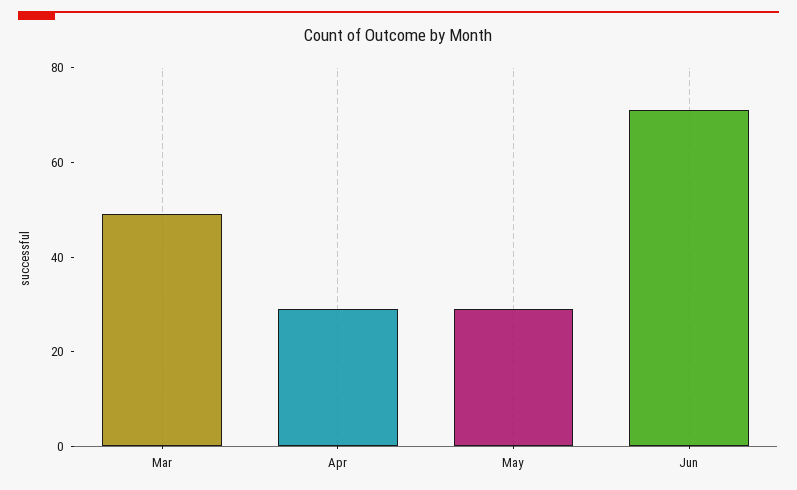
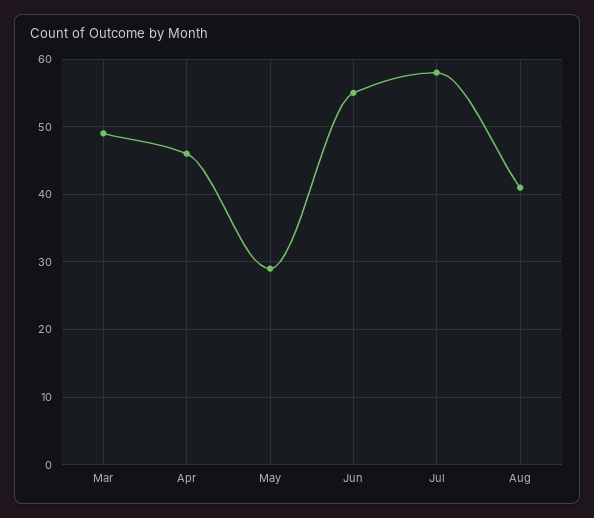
Apr: 30 -> 46
Jun: 70 -> 55
Jul: none -> 58
Aug: none -> 41

